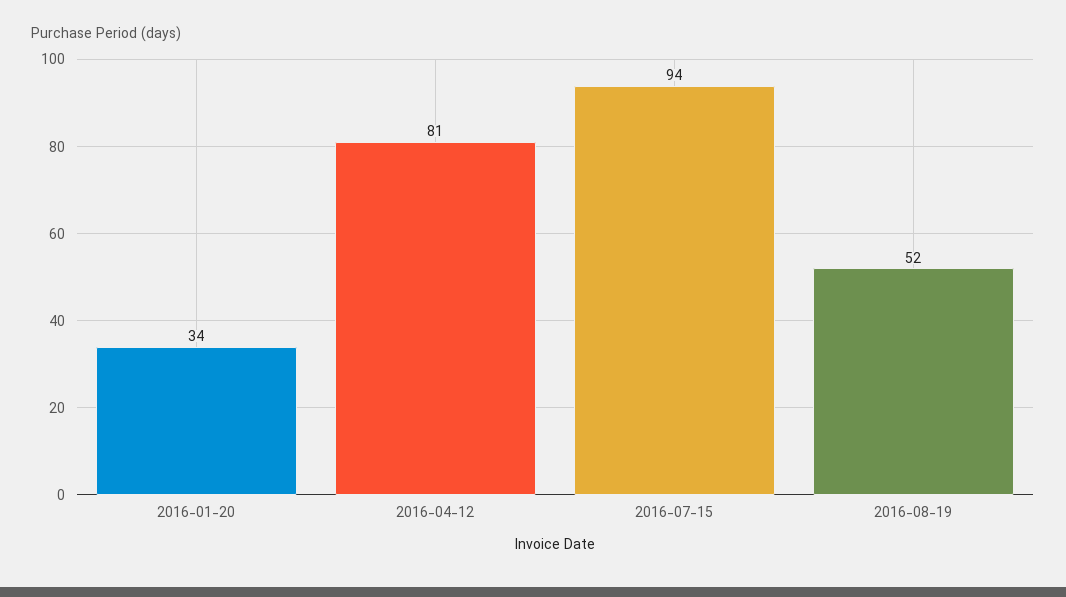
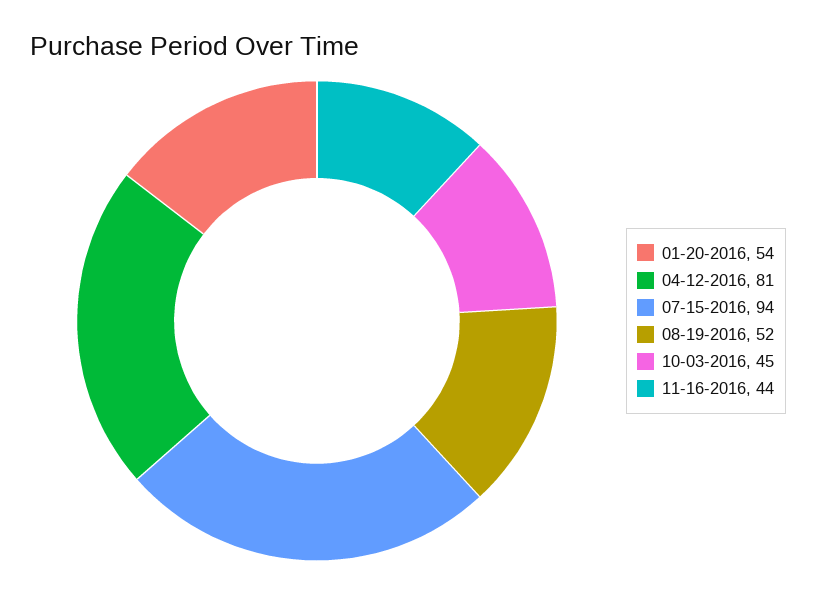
2016-01-20: 34 -> 54
10-03-2016: none -> 45
11-16-2016: none -> 44

